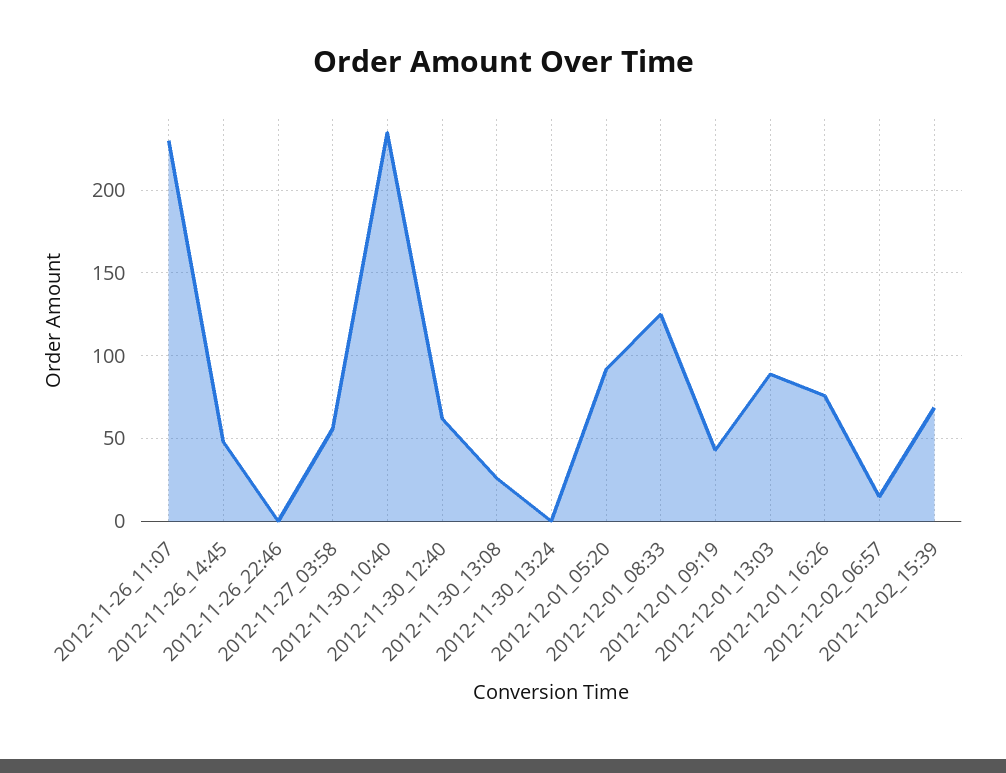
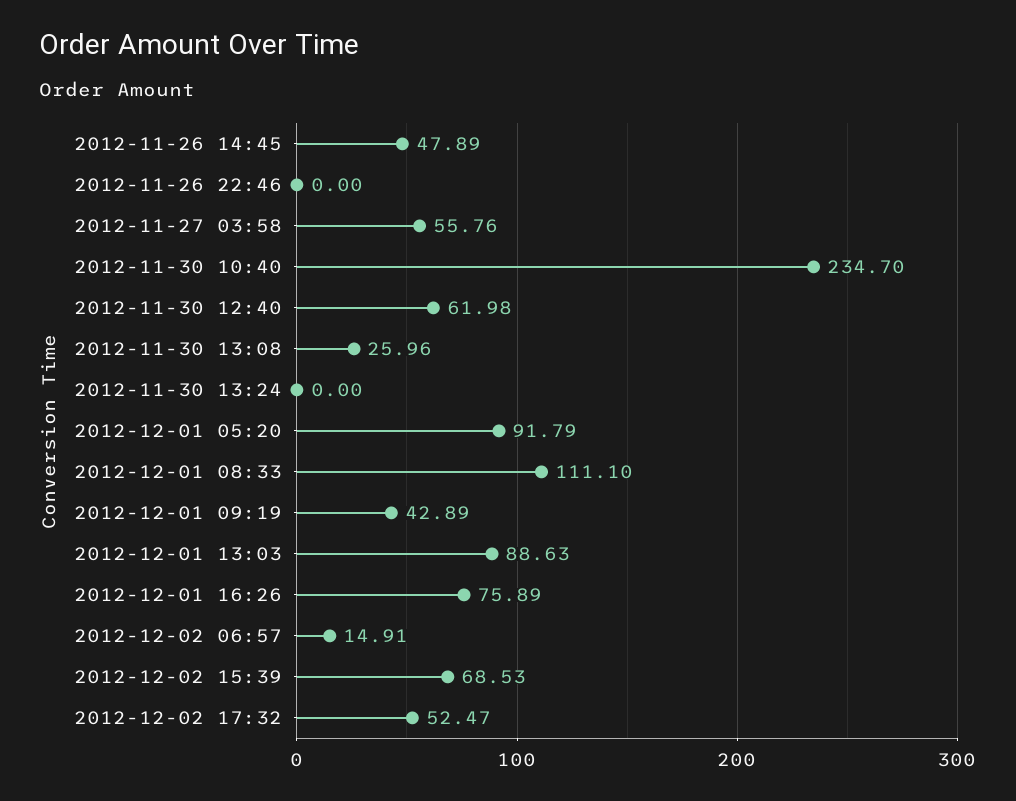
2012-11-26_11:07: 230 -> none
2012-12-01_08:33: 125 -> 111.1
2012-12-02 17:32: none -> 52.47

